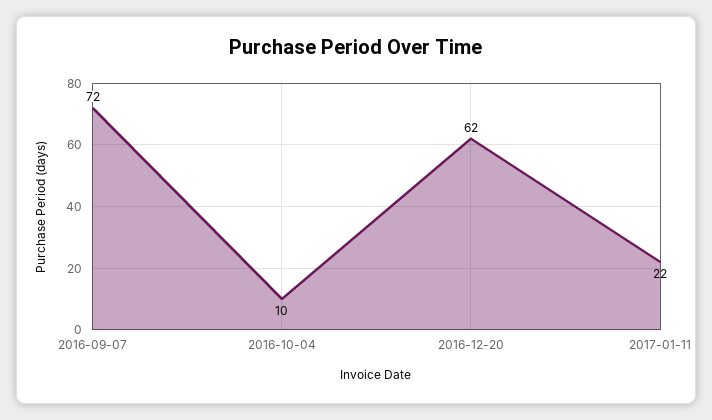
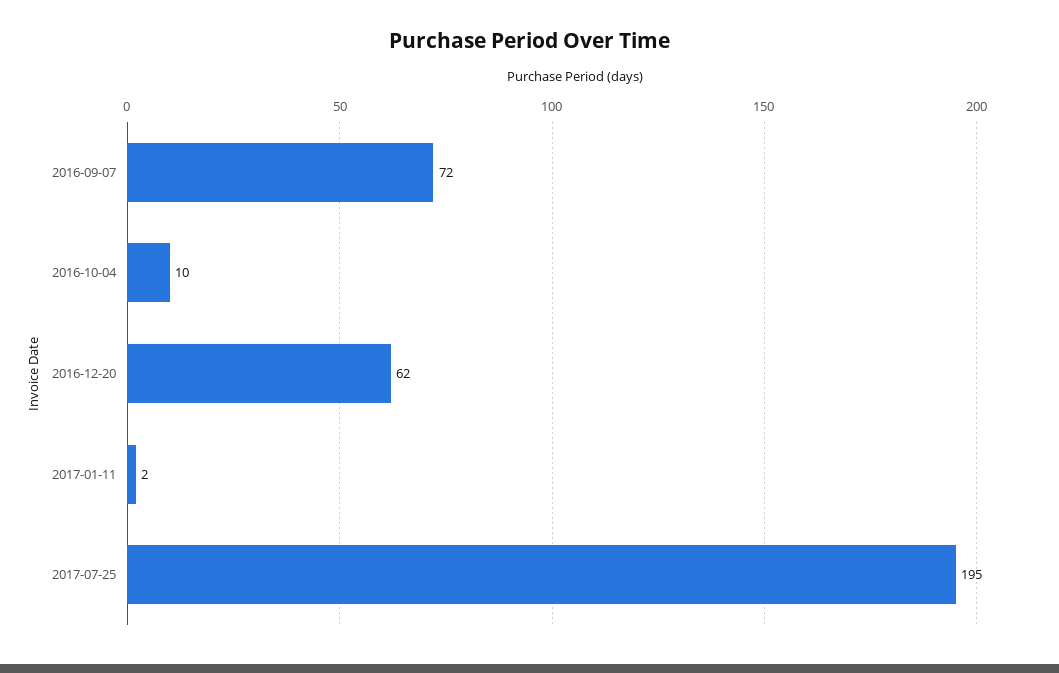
2017-01-11: 22 -> 2
2017-07-25: none -> 195

